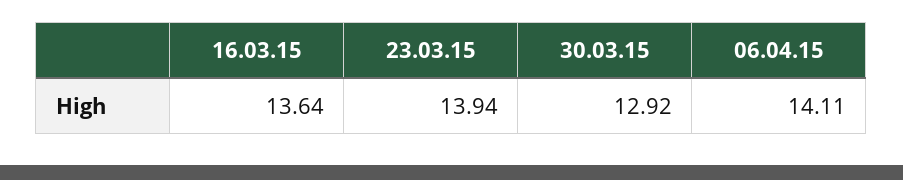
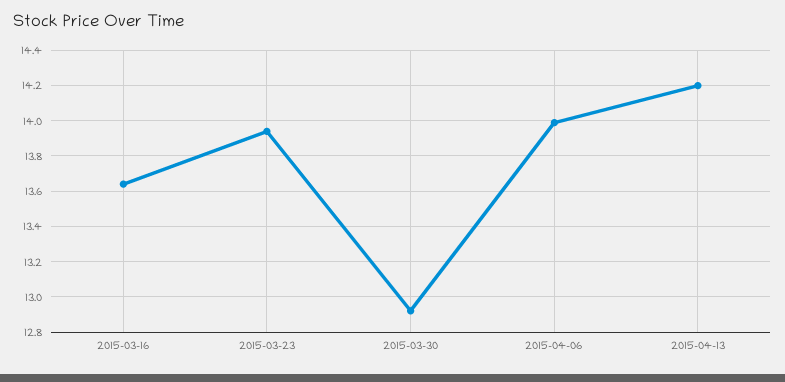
06.04.15: 14.11 -> 14
2015-04-13: none -> 14.2

